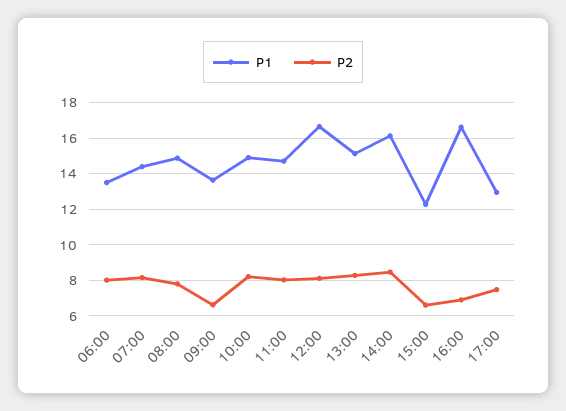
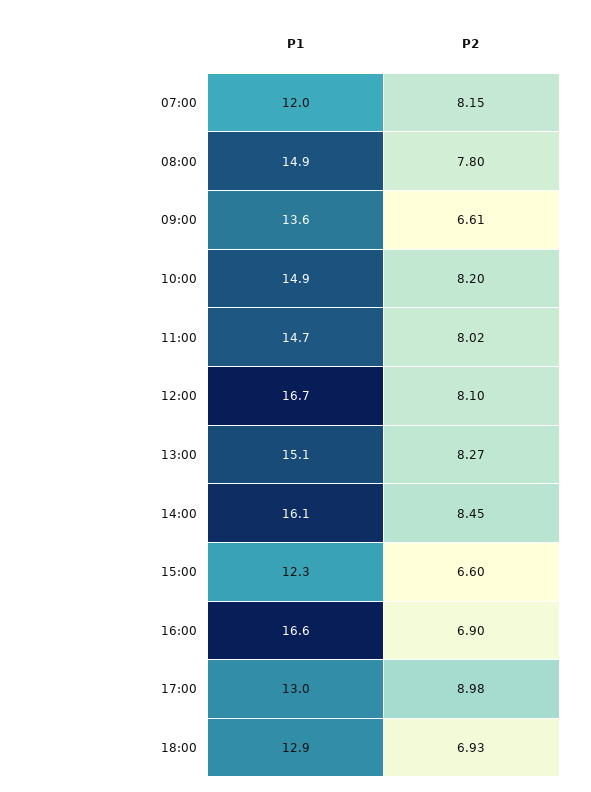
P1, 06:00: 13.5 -> none
P2, 06:00: 8 -> none
P1, 07:00: 14.5 -> 12
P2, 17:00: 7.5 -> 8.98
P1, 18:00: none -> 12.9
P2, 18:00: none -> 6.93

